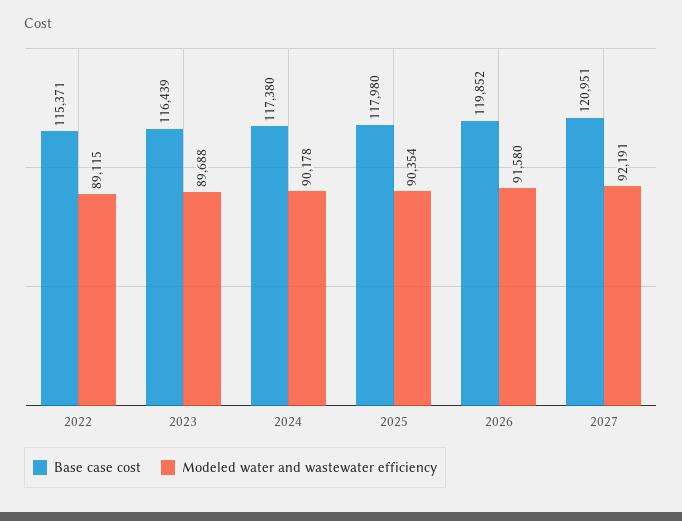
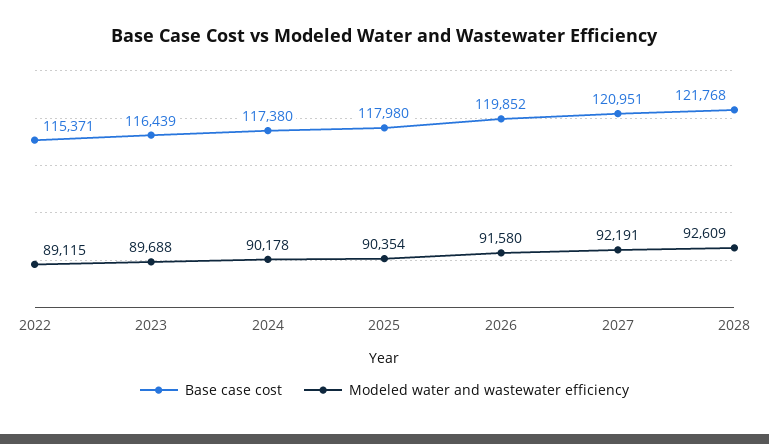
Base case cost, 2028: none -> 121768
Modeled water and wastewater efficiency, 2028: none -> 92609

